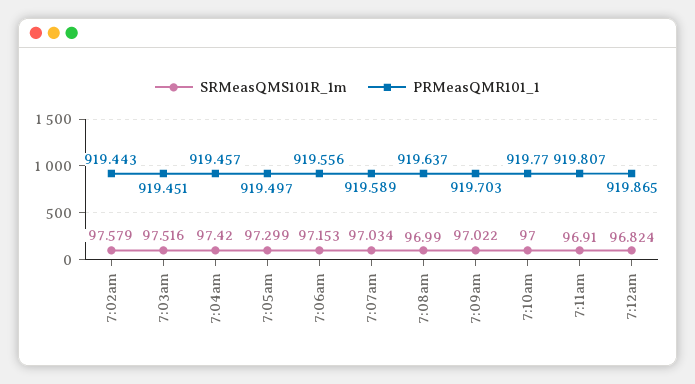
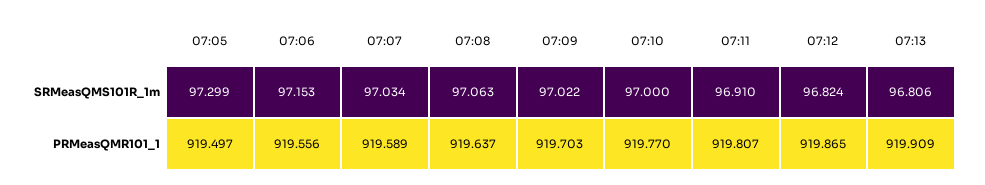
SRMeasQMS101R_1m, 7:02am: 97.579 -> none
PRMeasQMR101_1, 7:02am: 919.443 -> none
SRMeasQMS101R_1m, 7:03am: 97.516 -> none
PRMeasQMR101_1, 7:03am: 919.451 -> none
SRMeasQMS101R_1m, 7:04am: 97.42 -> none
PRMeasQMR101_1, 7:04am: 919.457 -> none
SRMeasQMS101R_1m, 7:08am: 96.99 -> 97.063
SRMeasQMS101R_1m, 07:13: none -> 96.806
PRMeasQMR101_1, 07:13: none -> 919.909

